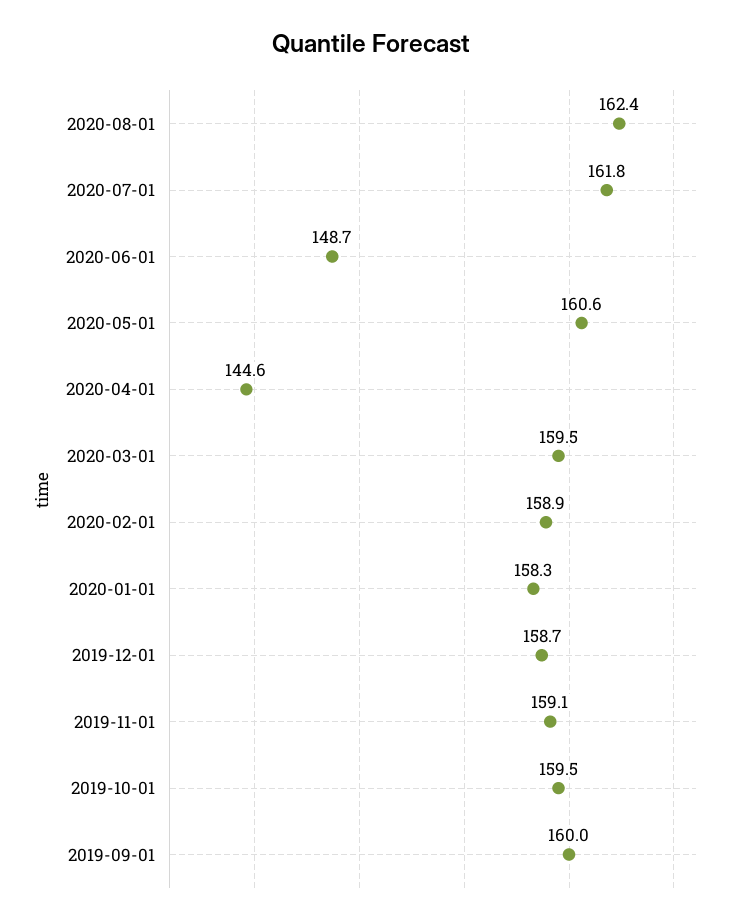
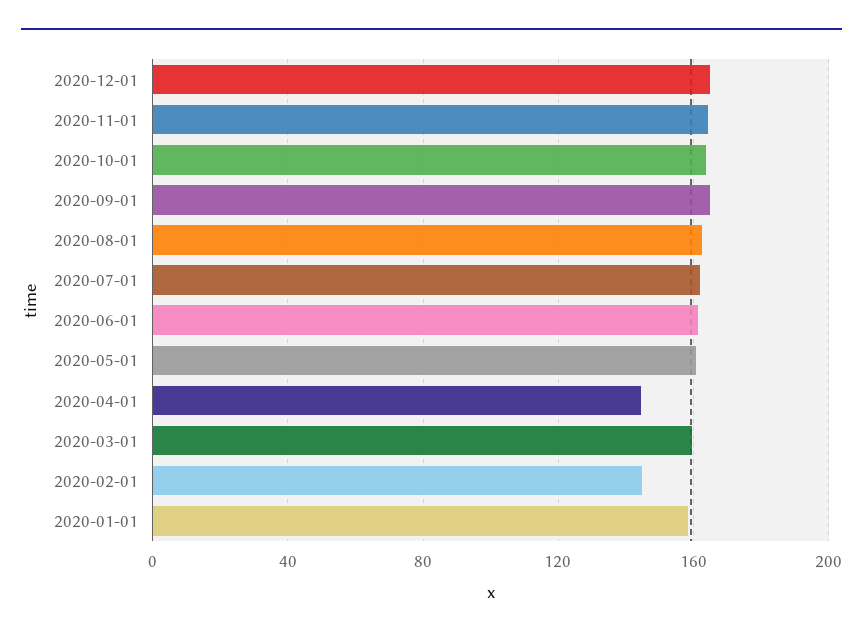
2020-06-01: 148.7 -> 160
2020-02-01: 158.9 -> 145
2019-12-01: 158.7 -> none
2019-11-01: 159.1 -> none
2019-10-01: 159.5 -> none
2019-09-01: 160 -> none
2020-12-01: none -> 165
2020-11-01: none -> 165
2020-10-01: none -> 165
2020-09-01: none -> 165

